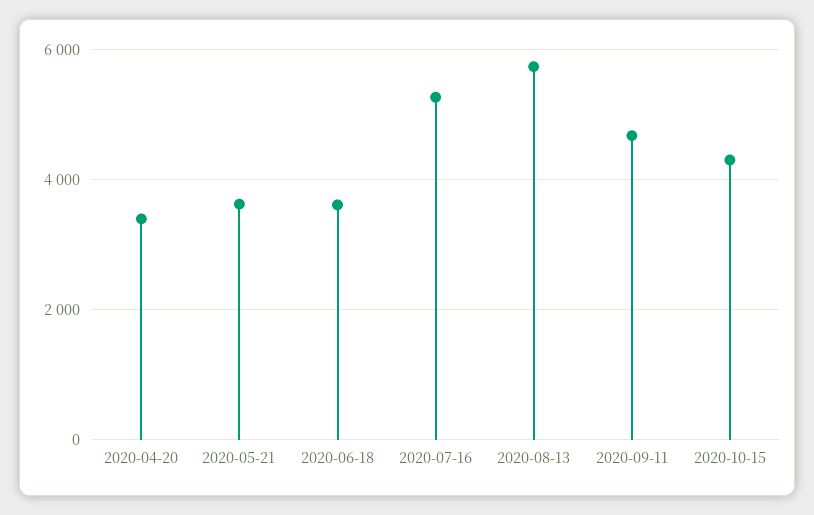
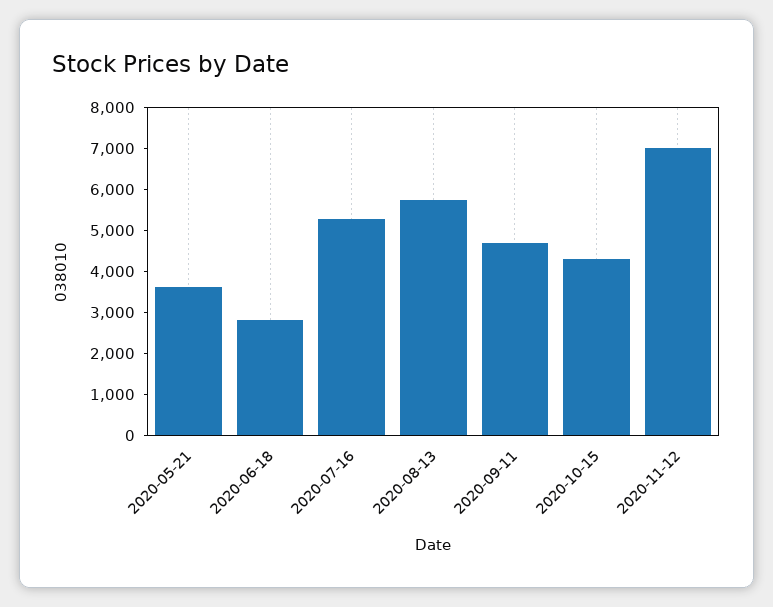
2020-04-20: 3400 -> none
2020-06-18: 3600 -> 2800
2020-11-12: none -> 7000

